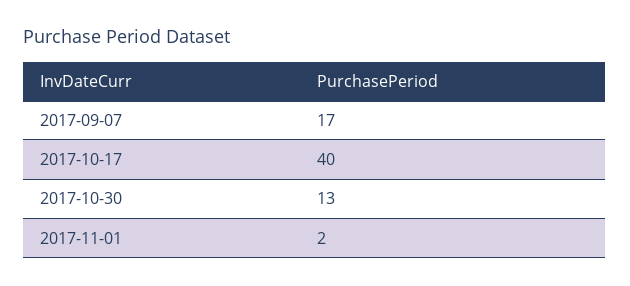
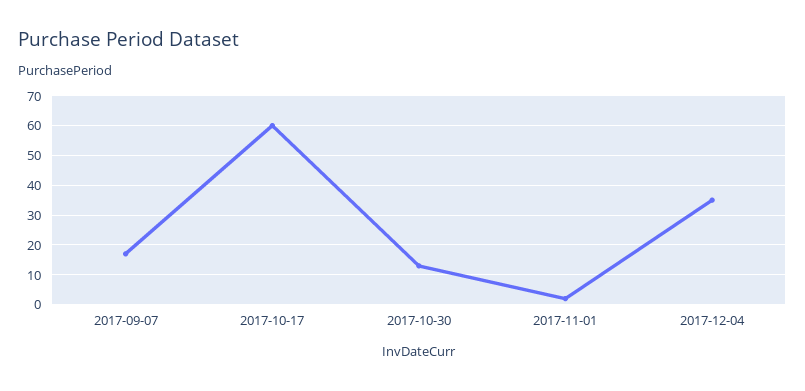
2017-10-17: 40 -> 60
2017-12-04: none -> 35

